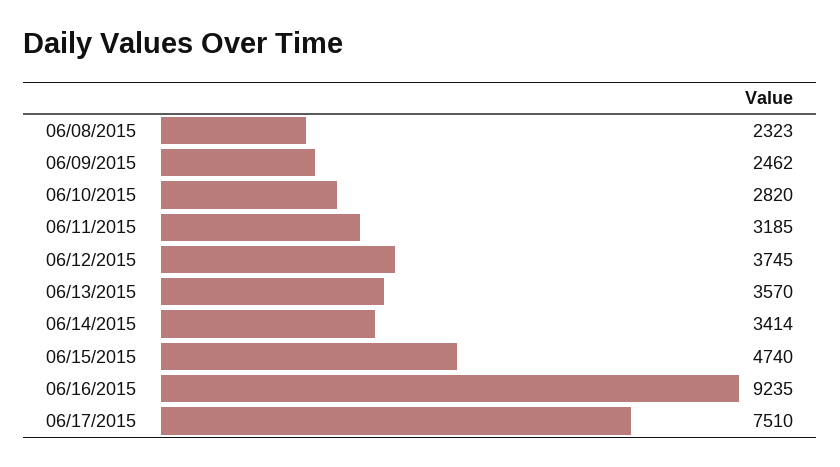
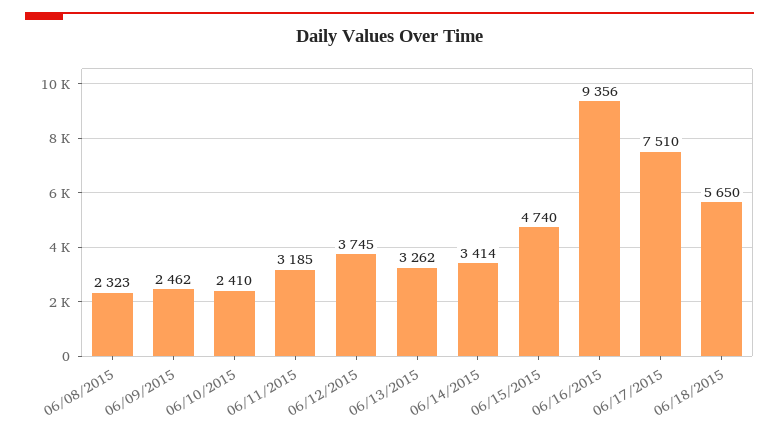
06/10/2015: 2820 -> 2410
06/13/2015: 3570 -> 3262
06/16/2015: 9235 -> 9356
06/18/2015: none -> 5650

